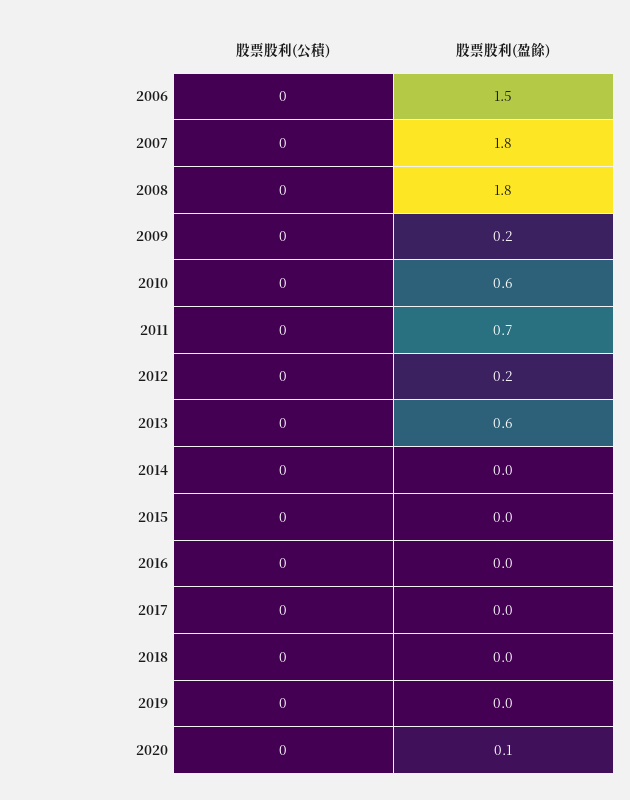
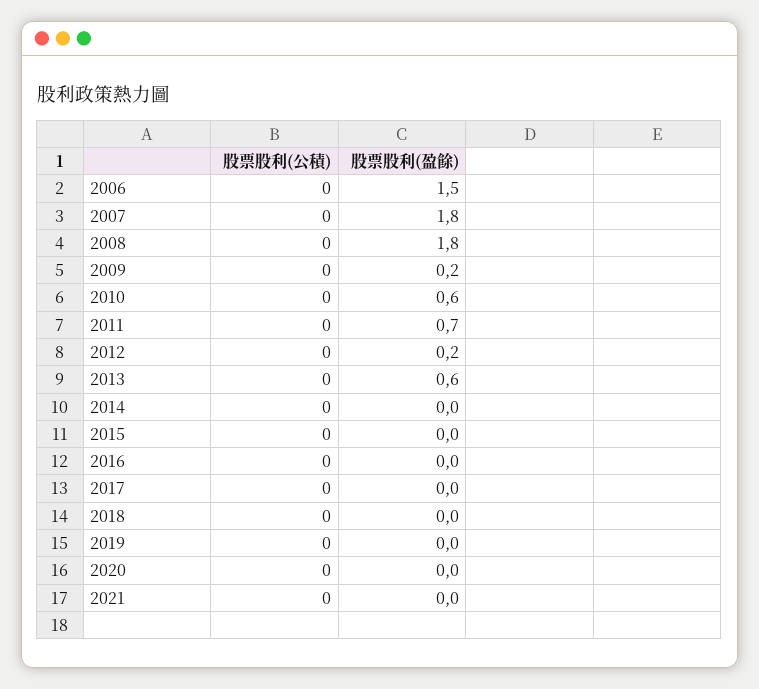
股票股利(盈餘), 2020: 0.1 -> 0
股票股利(公積), 2021: none -> 0
股票股利(盈餘), 2021: none -> 0

